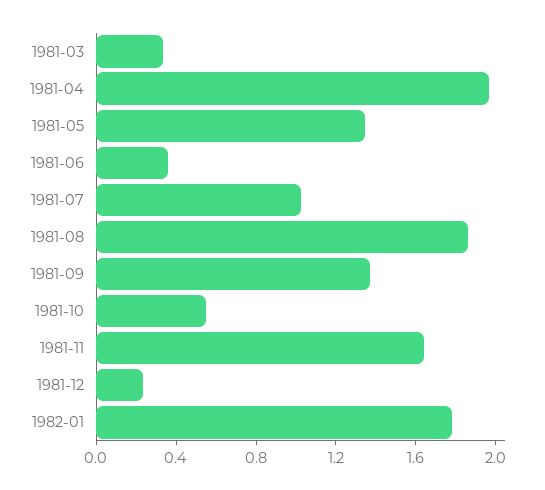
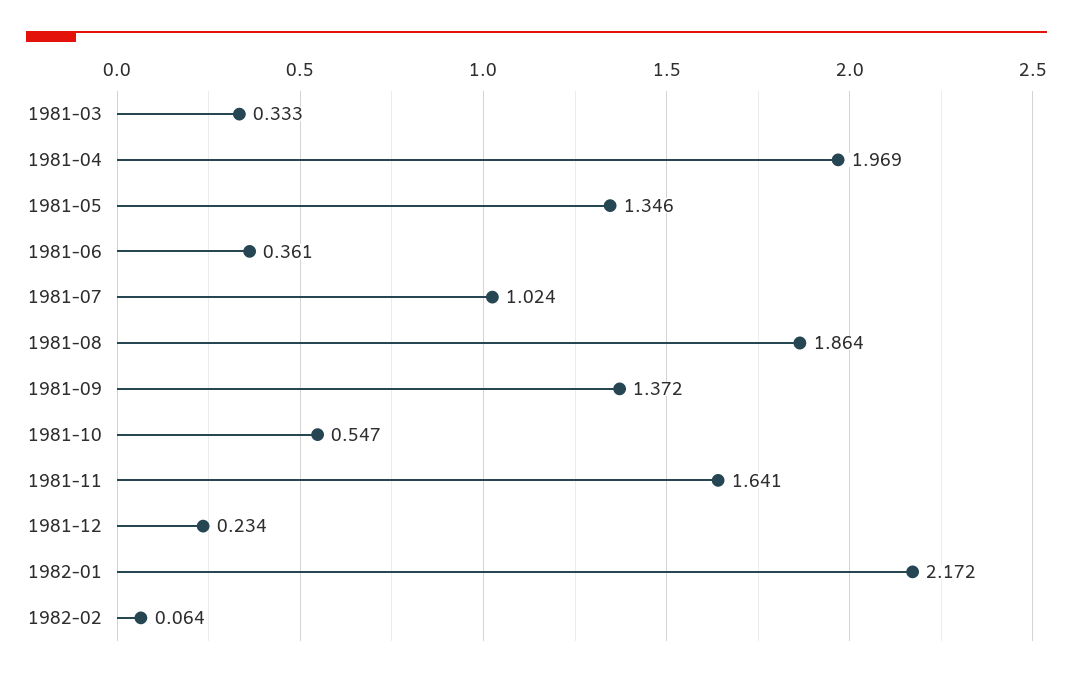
1982-01: 1.8 -> 2.172
1982-02: none -> 0.064

